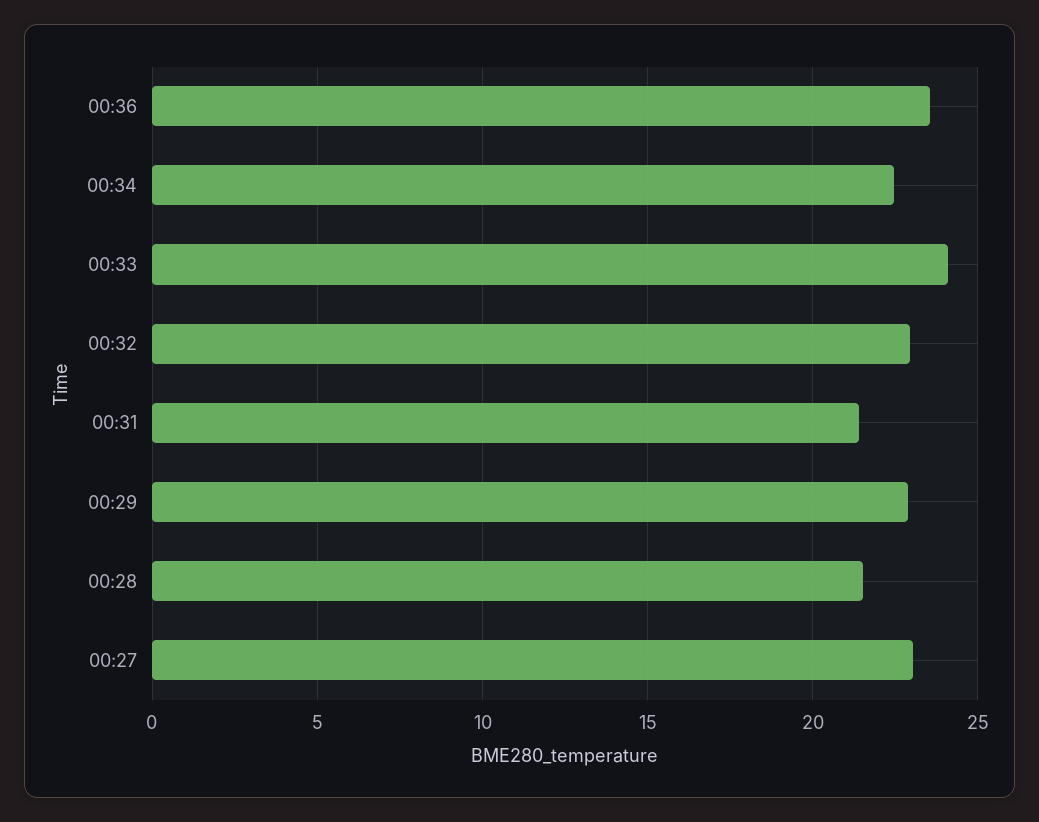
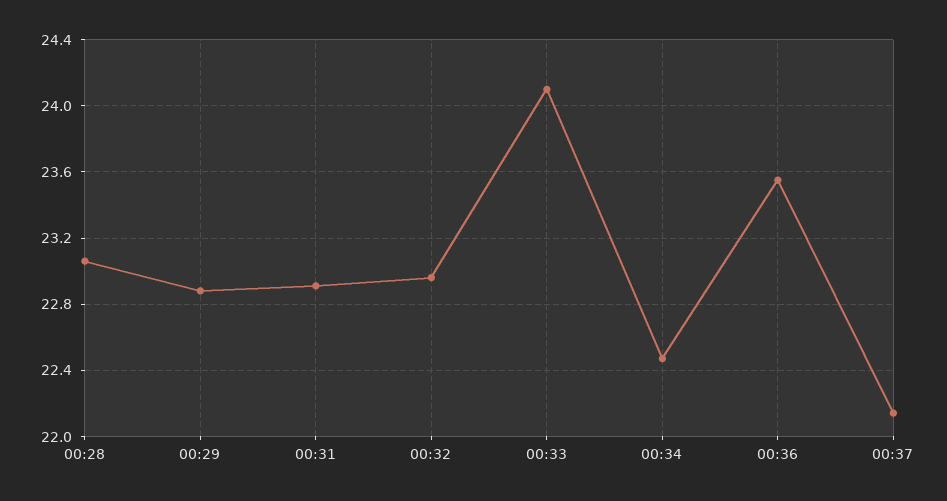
00:31: 21.5 -> 22.9
00:28: 21.5 -> 23.05
00:27: 23 -> none
00:37: none -> 22.15

